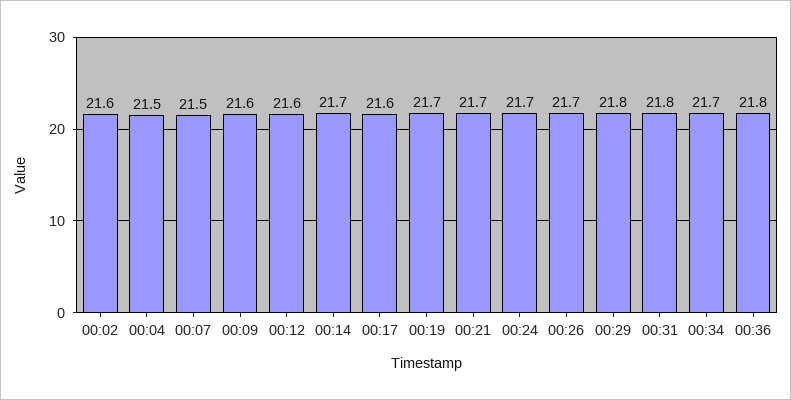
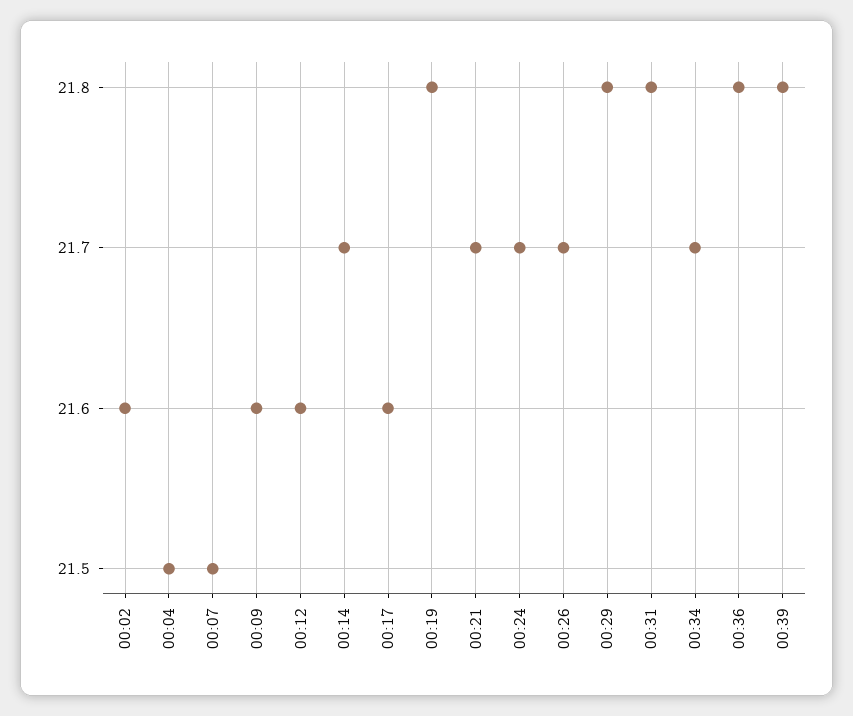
00:19: 21.7 -> 21.8
00:39: none -> 21.8

